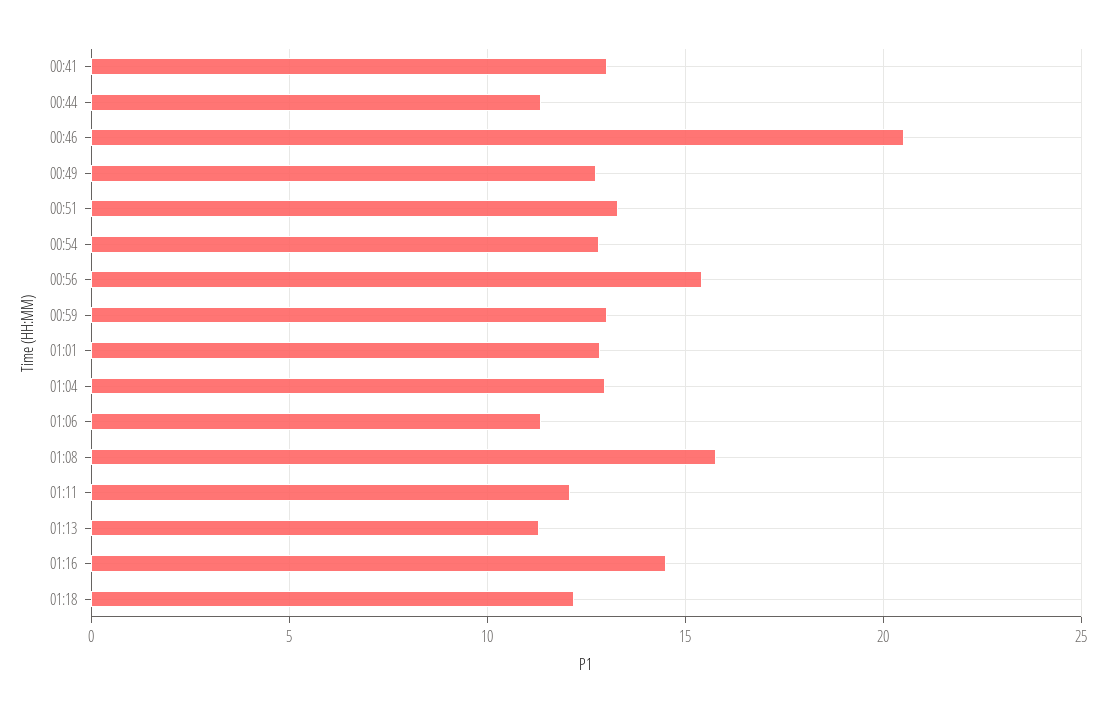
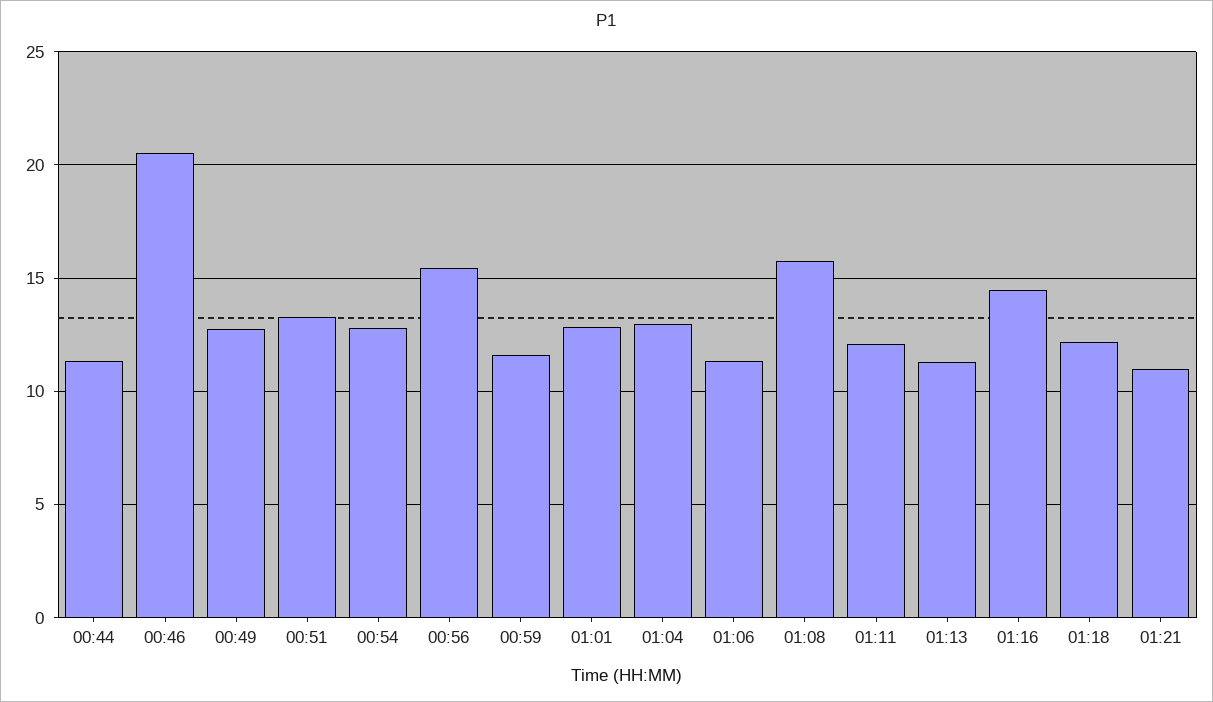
00:41: 13 -> none
00:59: 13 -> 11.5
01:21: none -> 11

